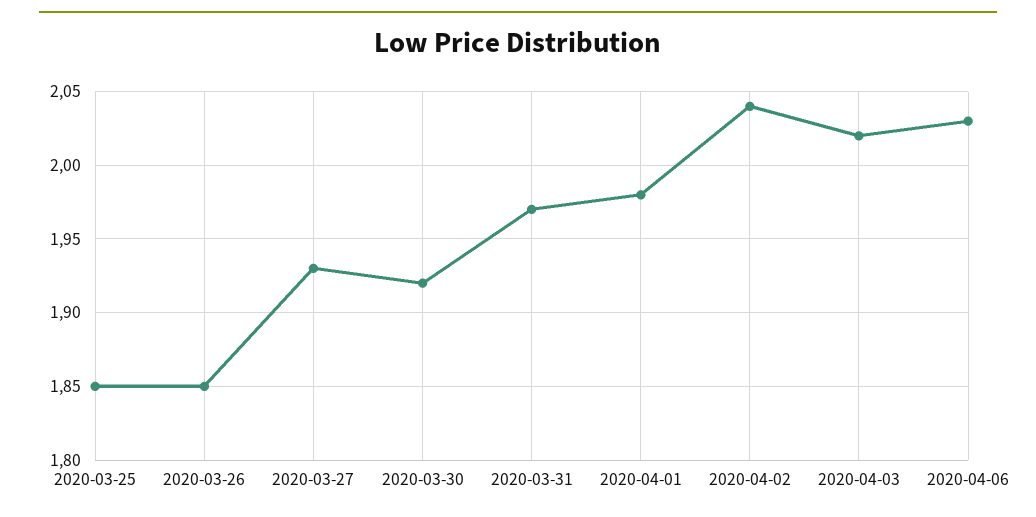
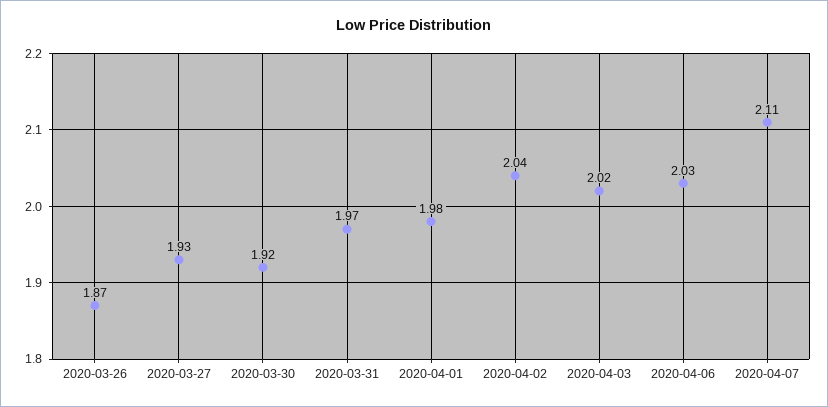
2020-03-25: 1.85 -> none
2020-03-26: 1.85 -> 1.87
2020-04-07: none -> 2.11

